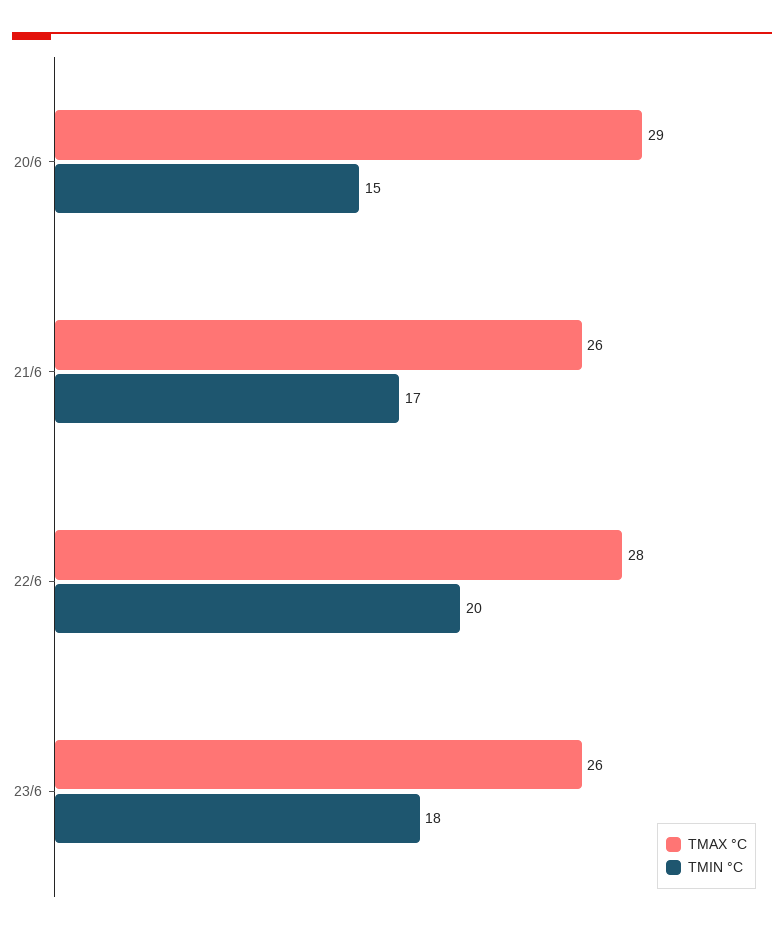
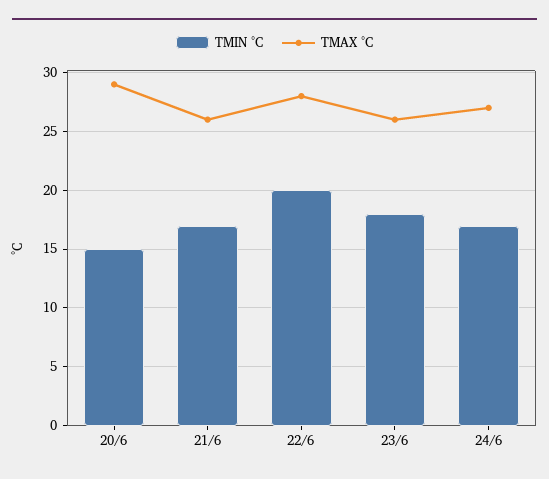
TMIN °C, 24/6: none -> 17
TMAX °C, 24/6: none -> 27

